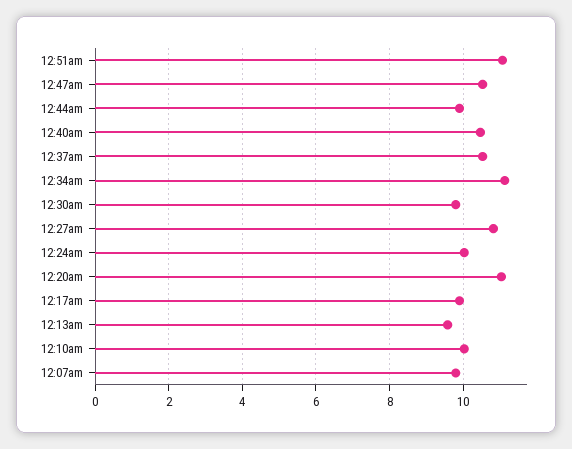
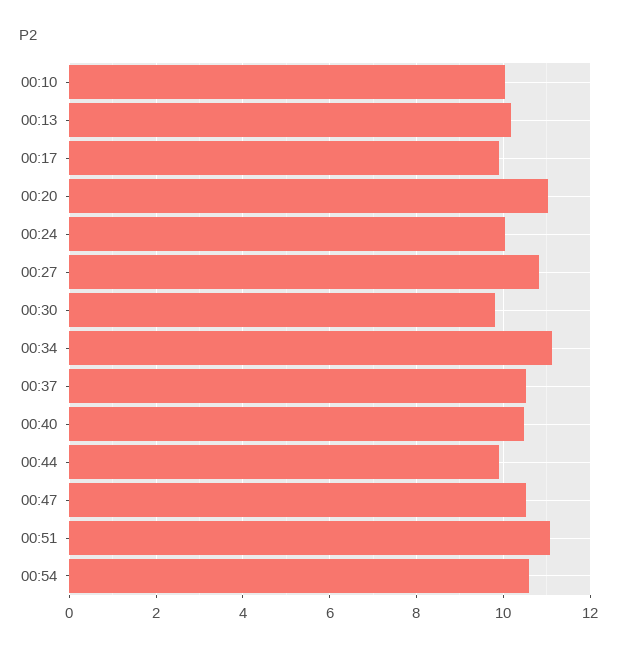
12:13am: 9.6 -> 10.2
12:07am: 9.8 -> none
00:54: none -> 10.6

